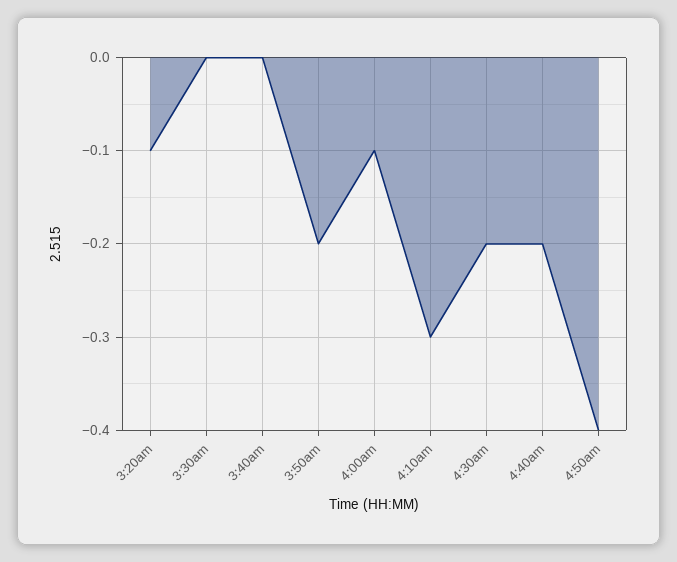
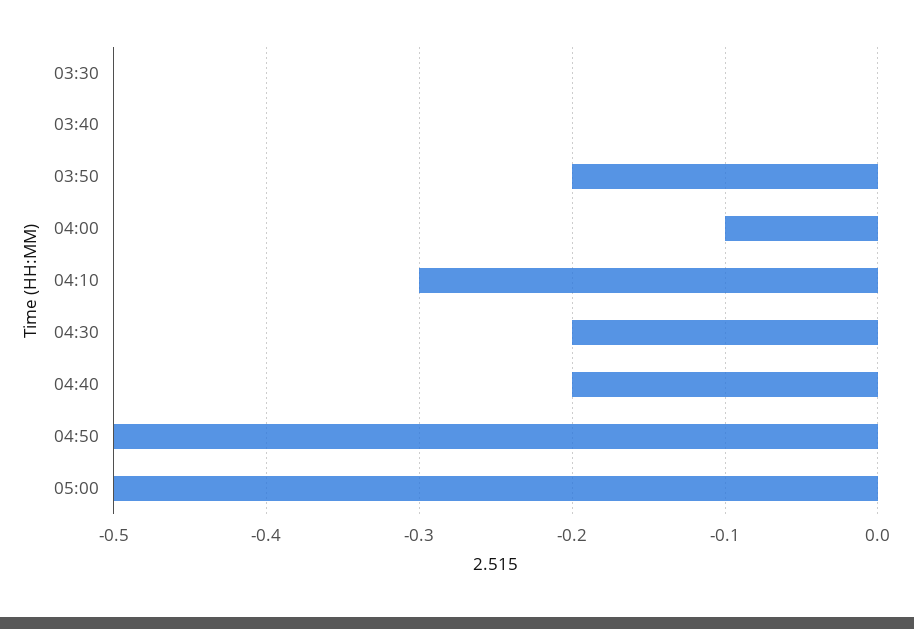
3:20am: -0.1 -> none
4:50am: -0.4 -> -0.5
05:00: none -> -0.5

